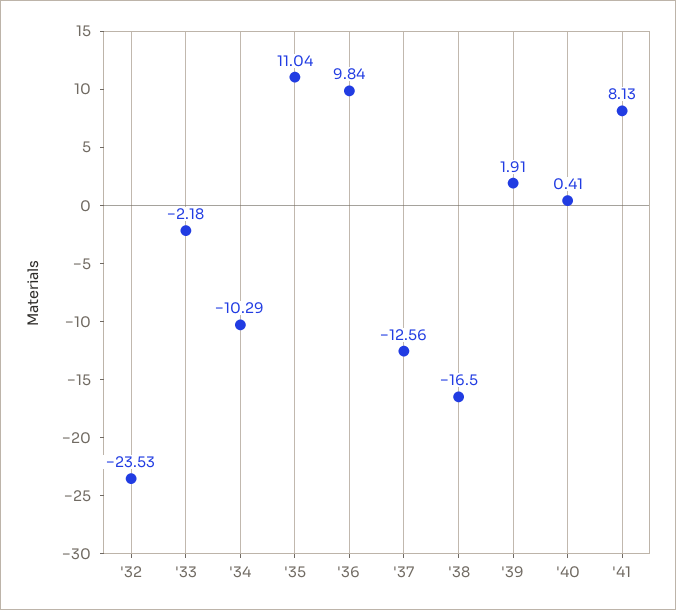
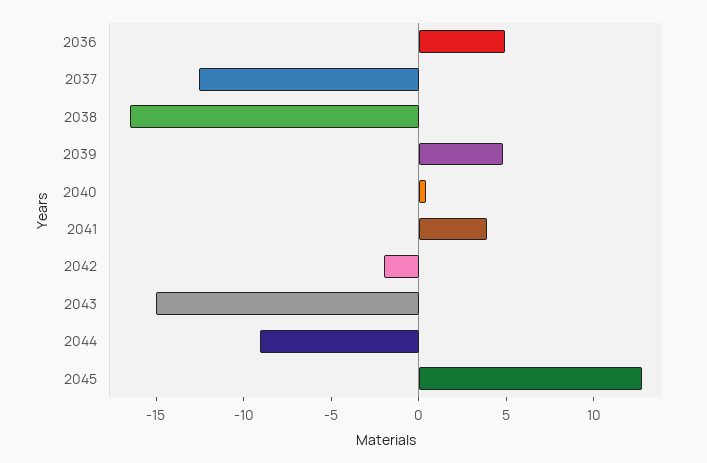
'32: -23.53 -> none
'33: -2.18 -> none
'34: -10.29 -> none
'35: 11.04 -> none
'36: 9.84 -> 5
'39: 1.91 -> 5
'41: 8.13 -> 4
2042: none -> -2
2043: none -> -15
2044: none -> -9
2045: none -> 13

